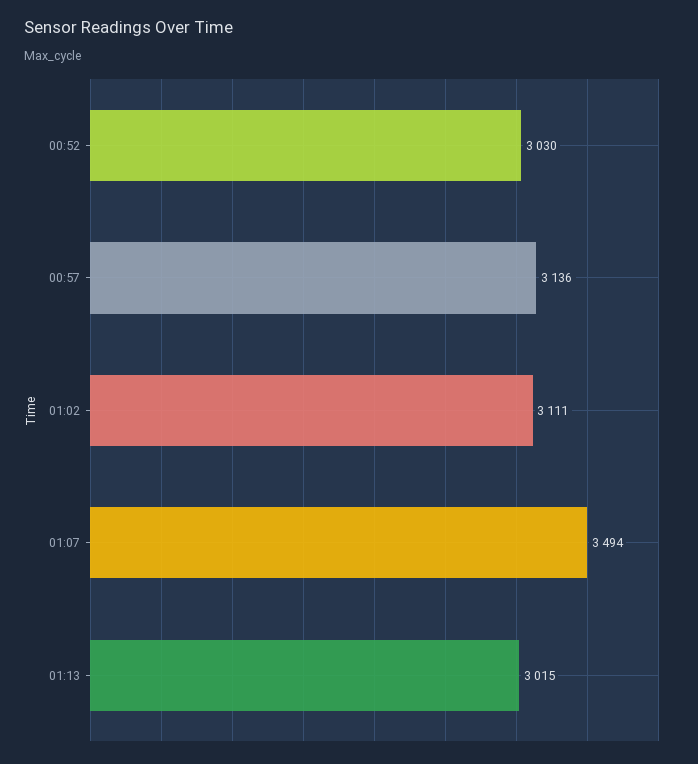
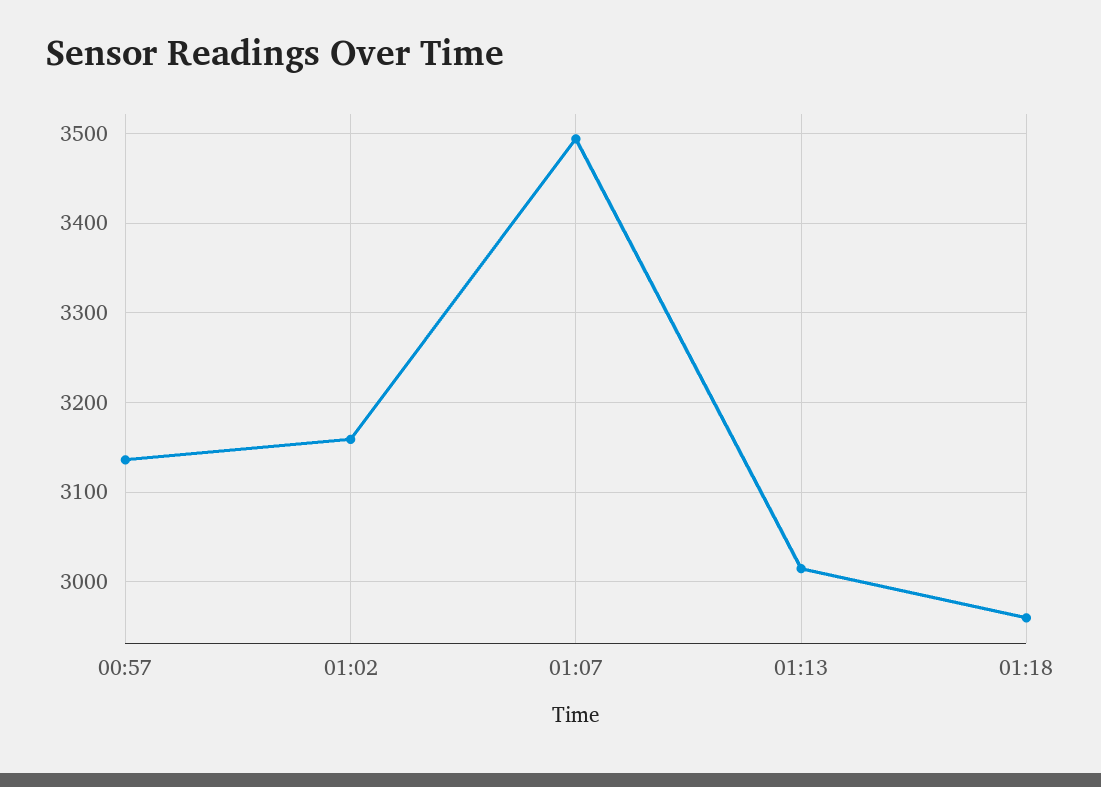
00:52: 3030 -> none
01:02: 3111 -> 3160
01:18: none -> 2960

